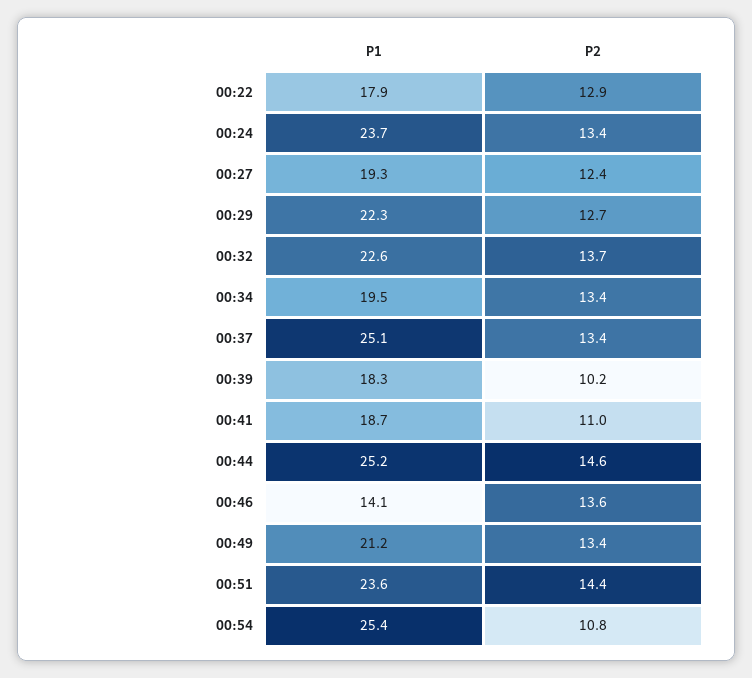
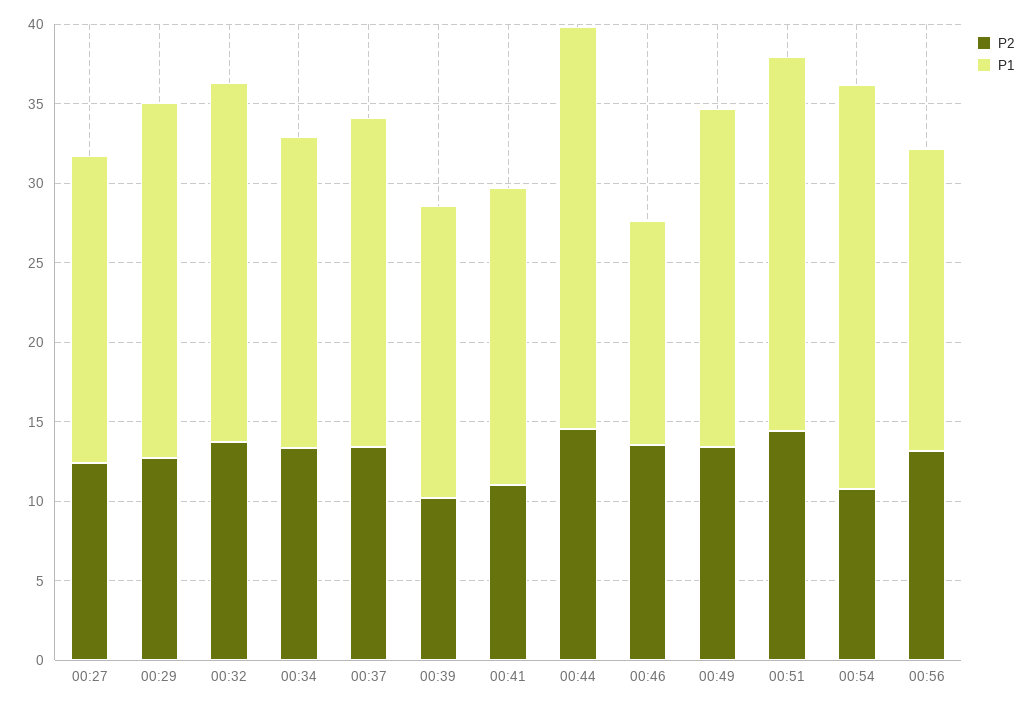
P1, 00:22: 17.9 -> none
P2, 00:22: 12.9 -> none
P1, 00:24: 23.7 -> none
P2, 00:24: 13.4 -> none
P1, 00:37: 25.1 -> 21
P2, 00:56: none -> 13
P1, 00:56: none -> 19

